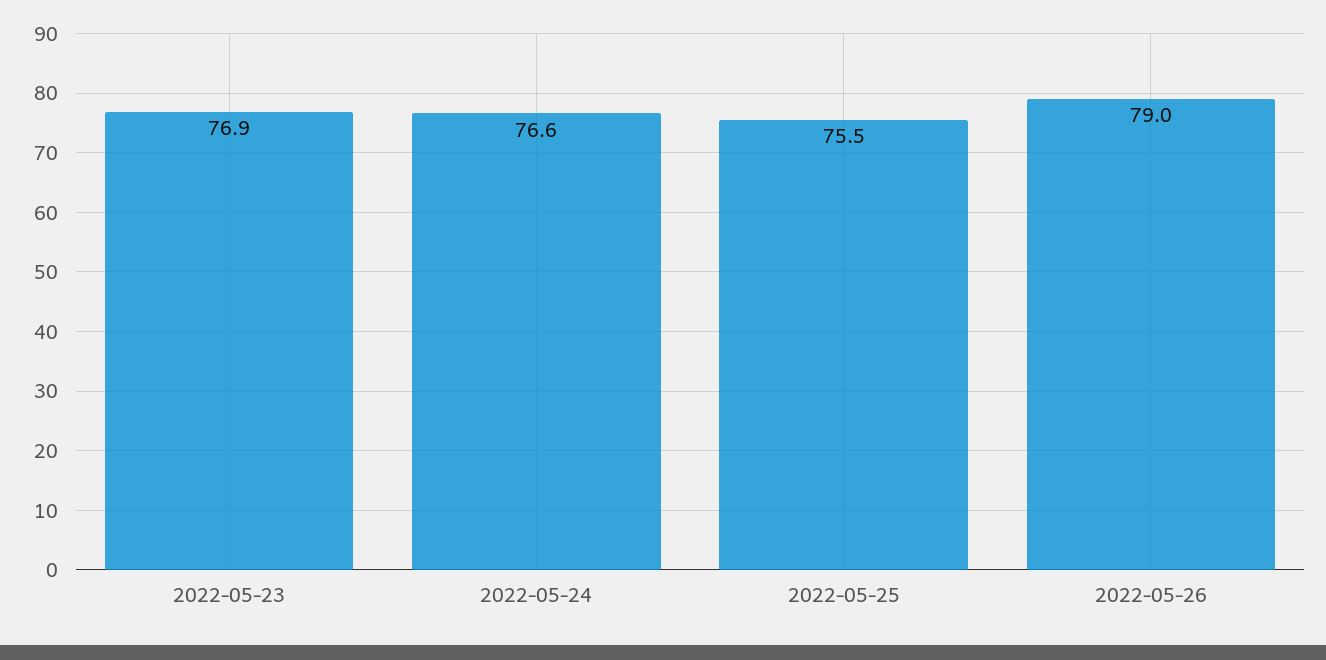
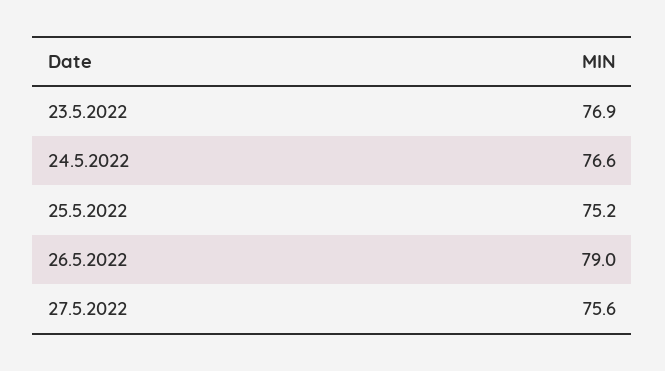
2022-05-25: 75.5 -> 75.2
27.5.2022: none -> 75.6

